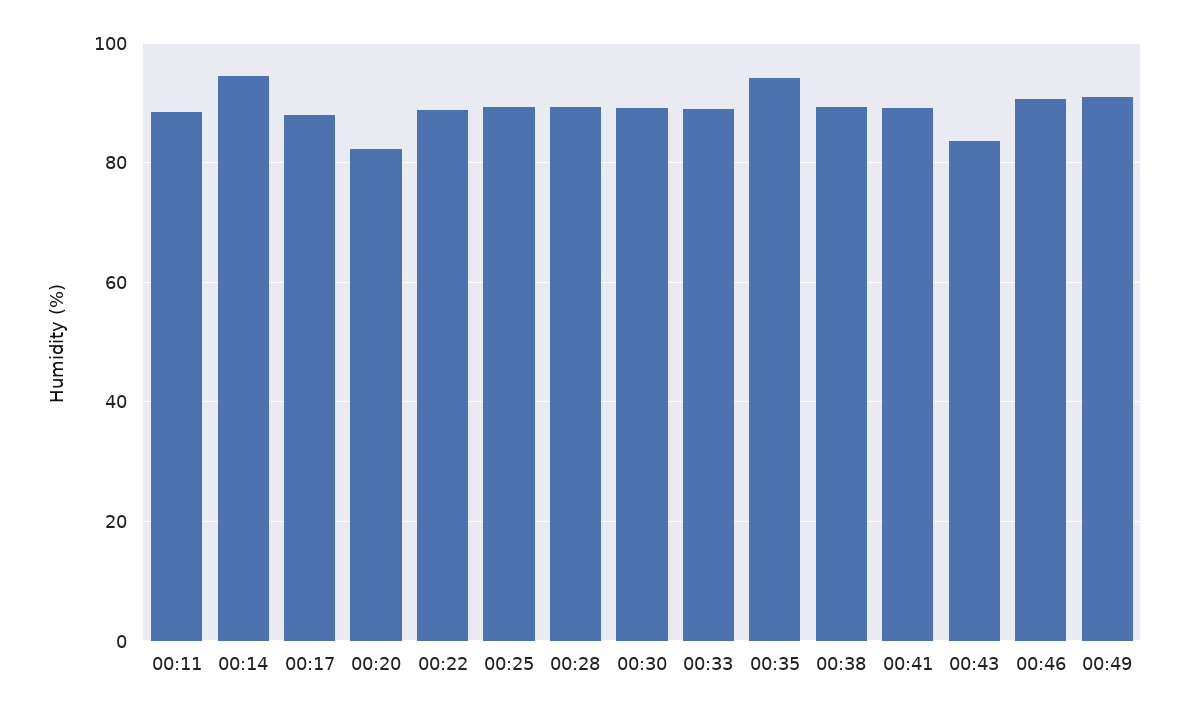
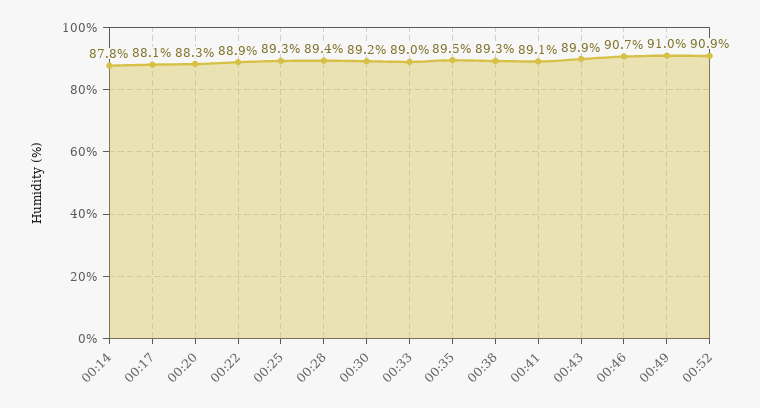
00:11: 88 -> none
00:14: 94 -> 87.8
00:20: 82 -> 88.3
00:35: 94 -> 89.5
00:43: 84 -> 89.9
00:52: none -> 90.9

